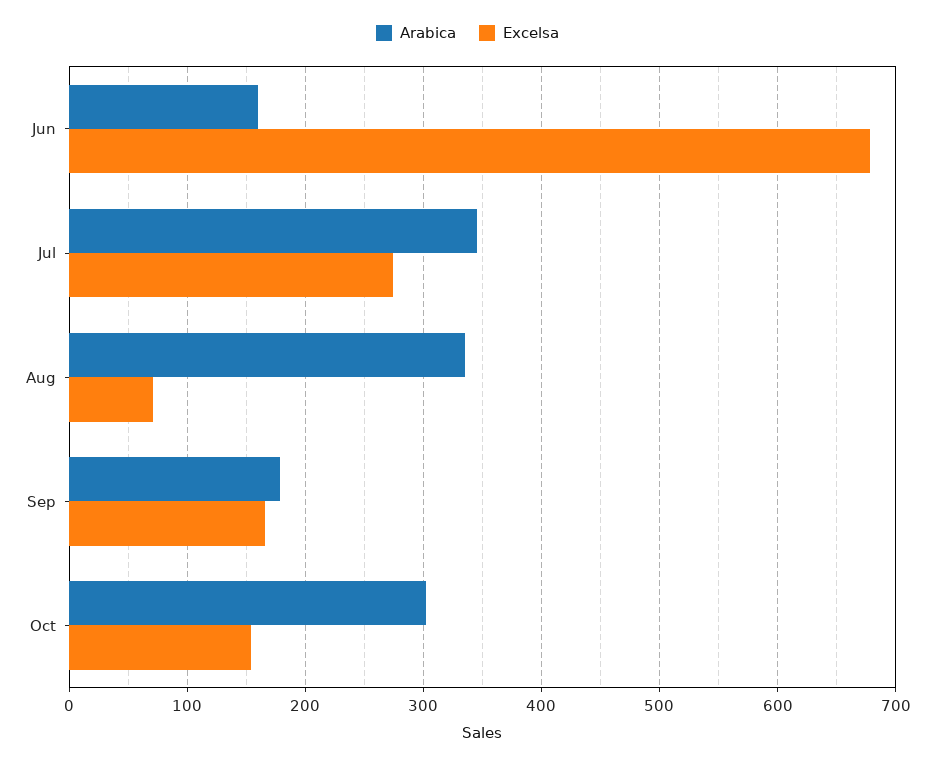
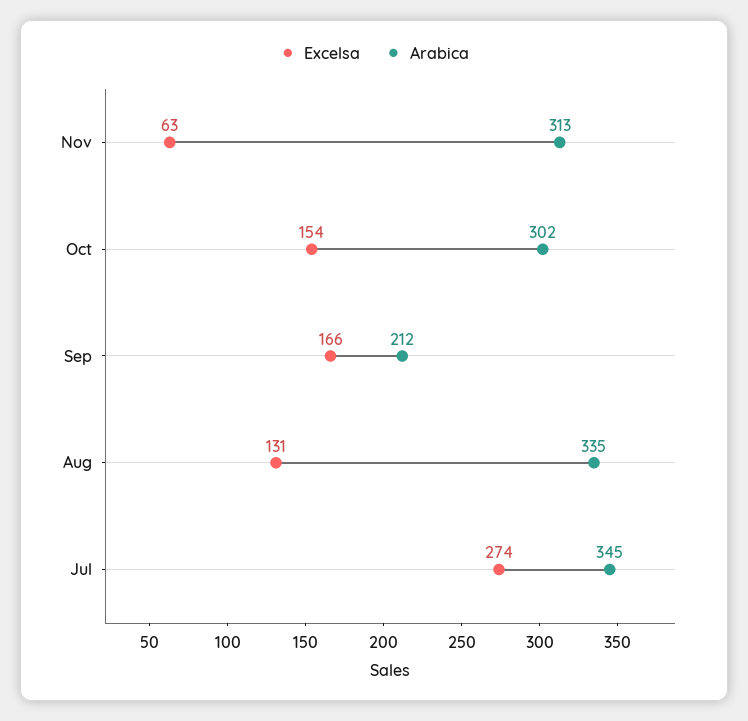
Arabica, Jun: 160 -> none
Excelsa, Jun: 680 -> none
Excelsa, Aug: 70 -> 131
Arabica, Sep: 180 -> 212
Excelsa, Nov: none -> 63
Arabica, Nov: none -> 313

